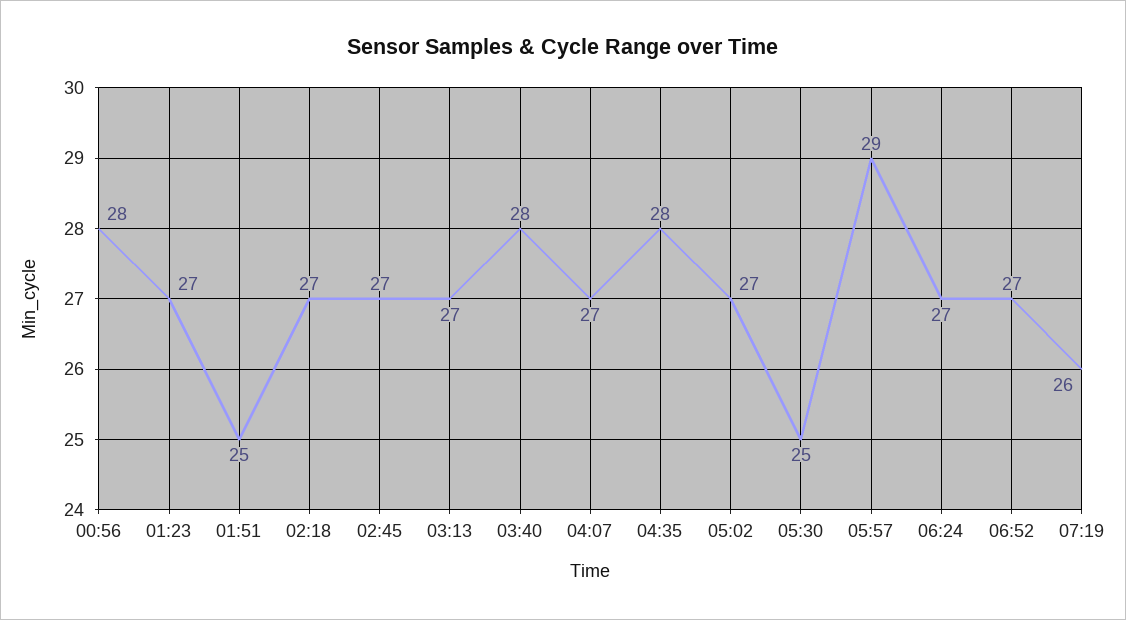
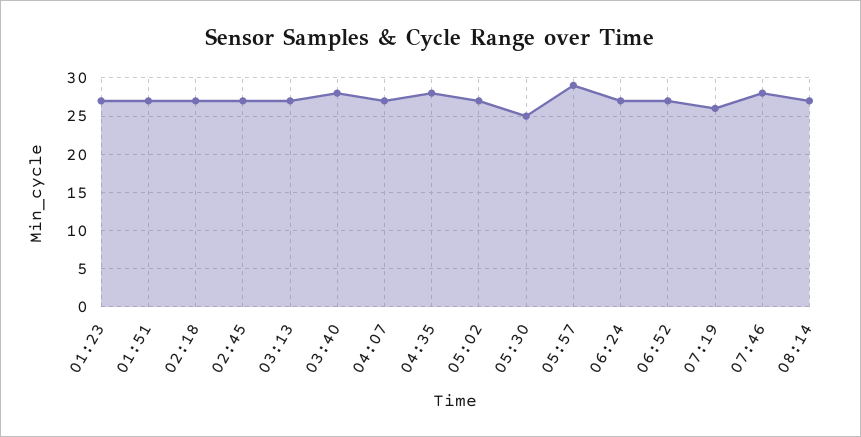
00:56: 28 -> none
01:51: 25 -> 27
07:46: none -> 28
08:14: none -> 27

